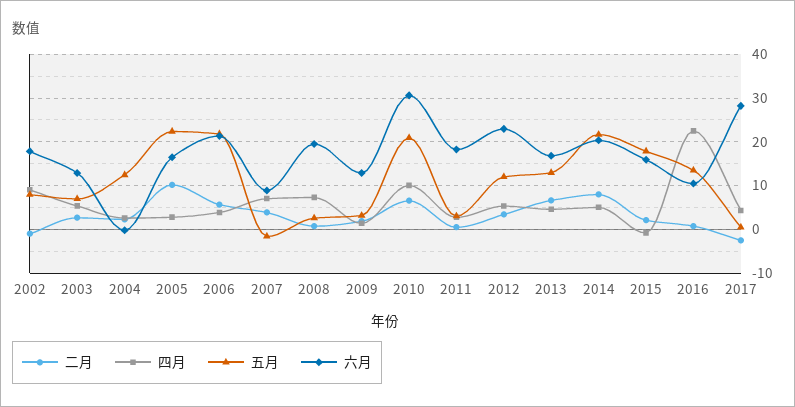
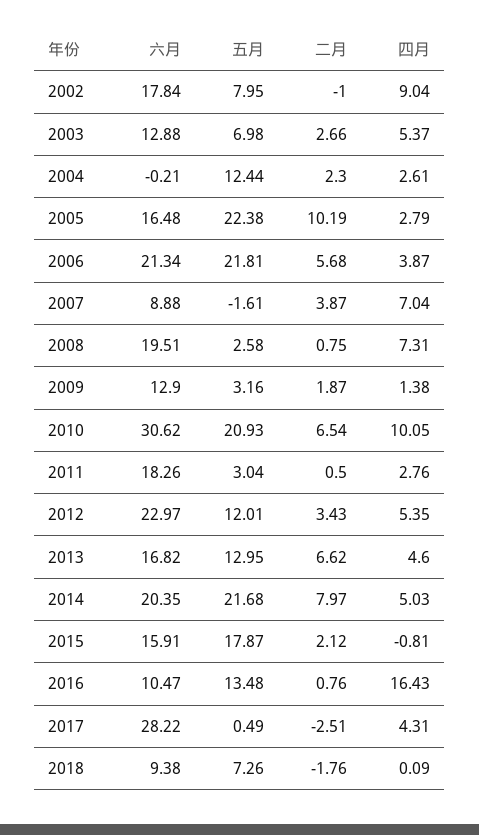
四月, 2016: 22 -> 16.43
六月, 2018: none -> 9.38
五月, 2018: none -> 7.26
二月, 2018: none -> -1.76
四月, 2018: none -> 0.09

